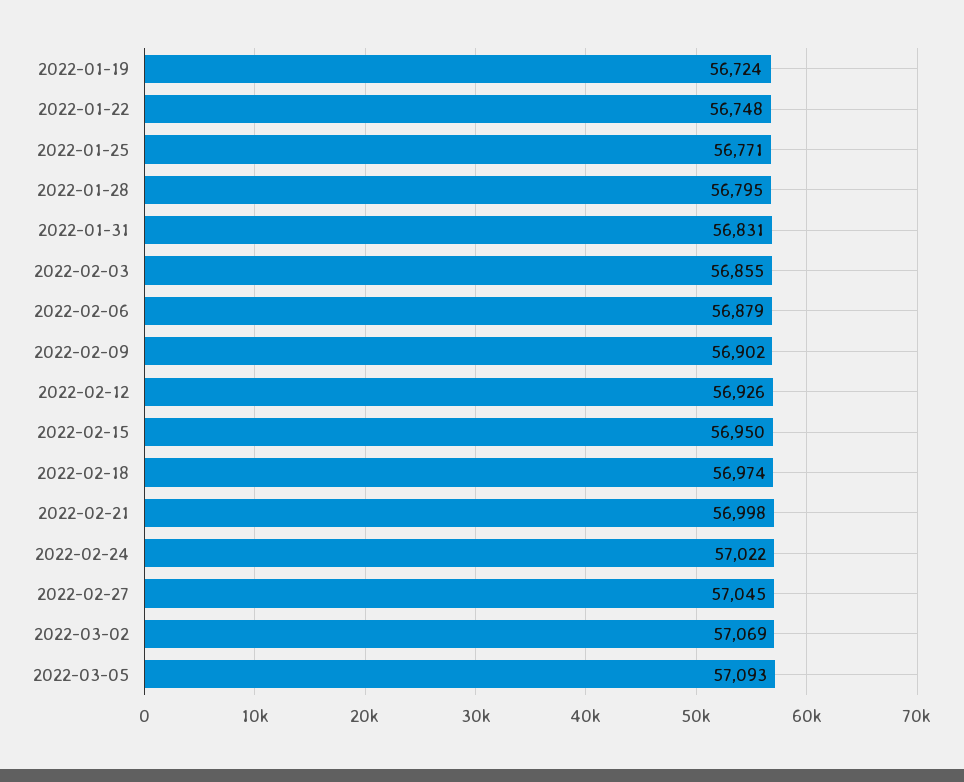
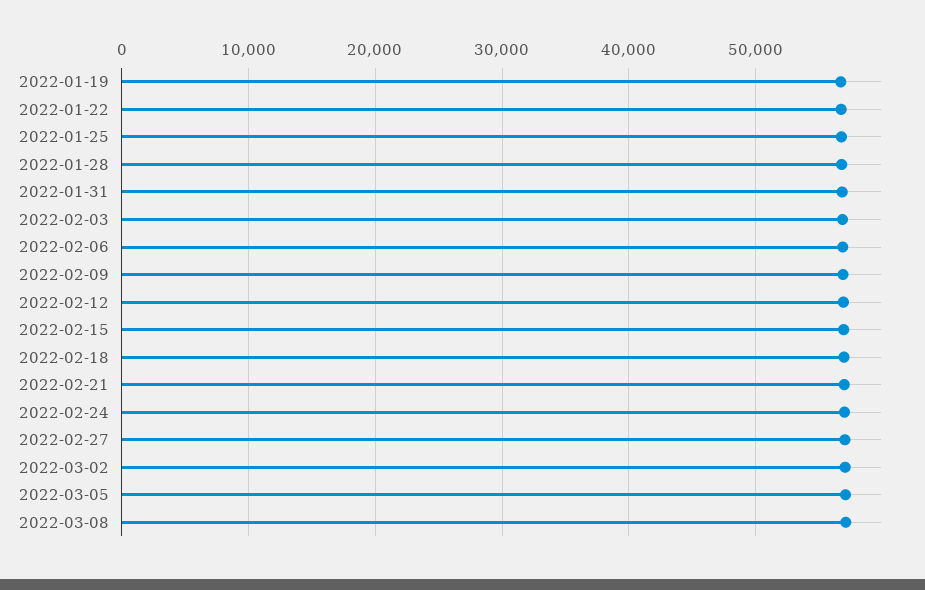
2022-03-08: none -> 57000

